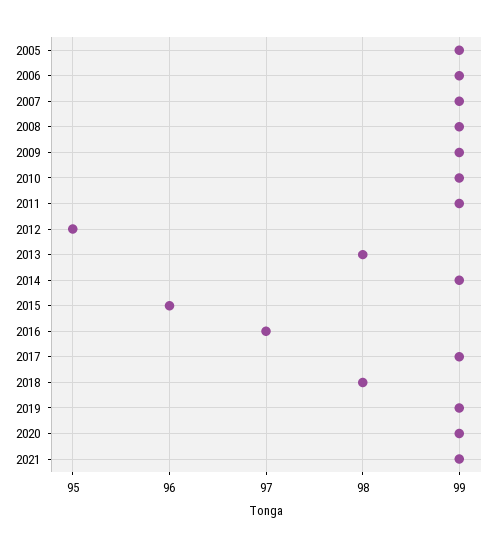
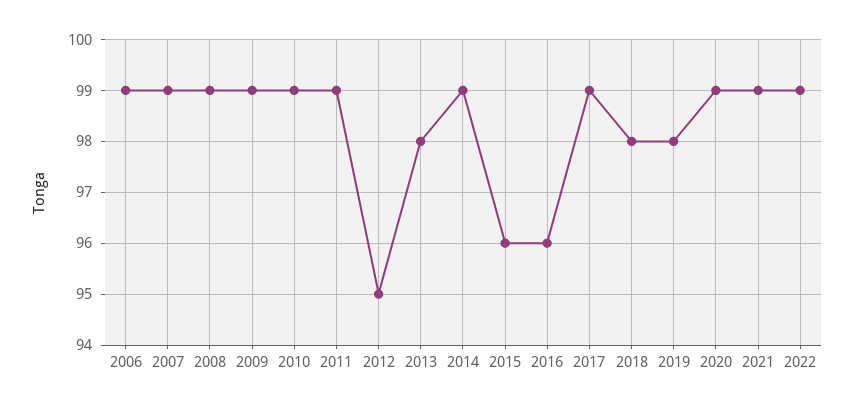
2005: 99 -> none
2016: 97 -> 96
2019: 99 -> 98
2022: none -> 99

